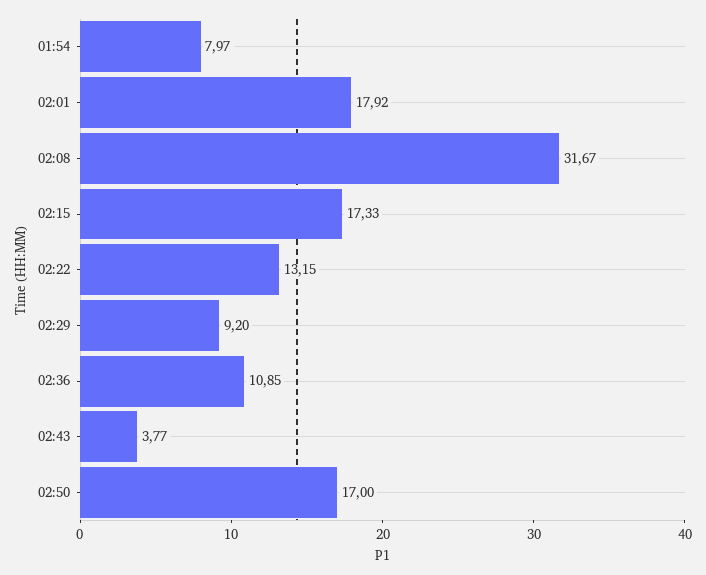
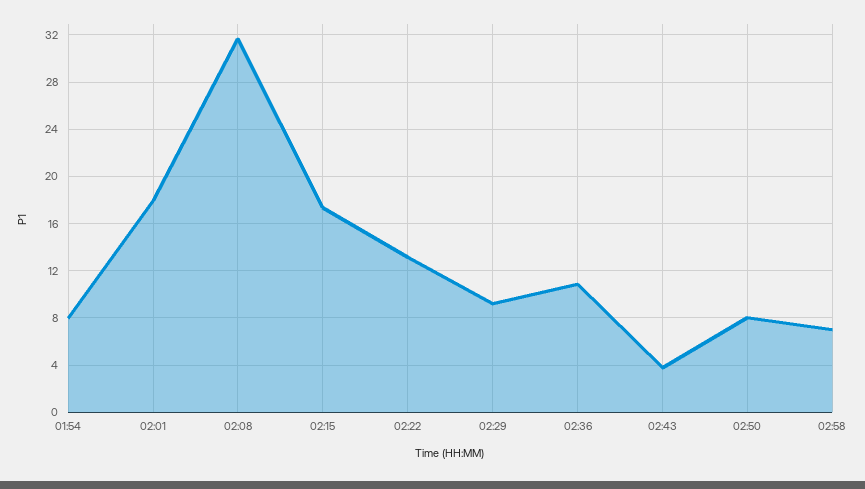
02:50: 17 -> 8
02:58: none -> 7

